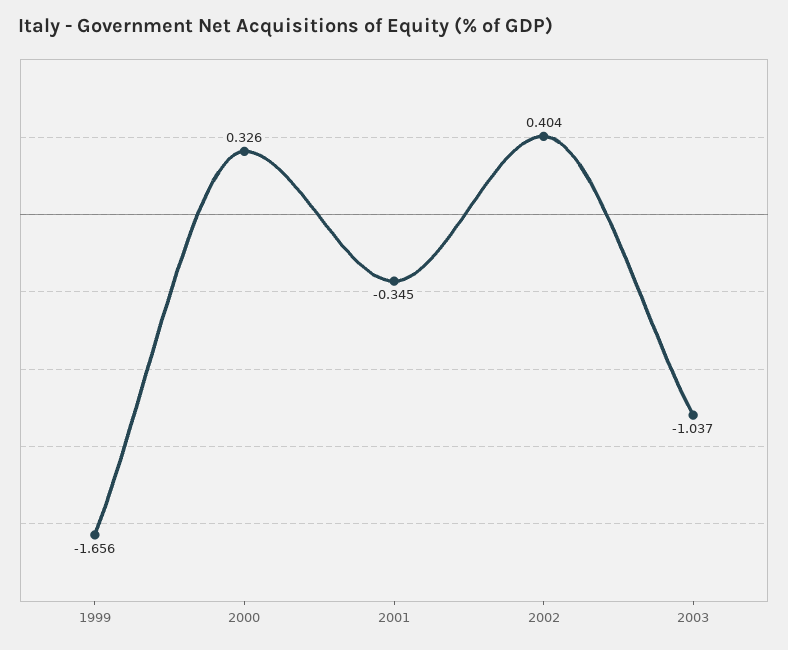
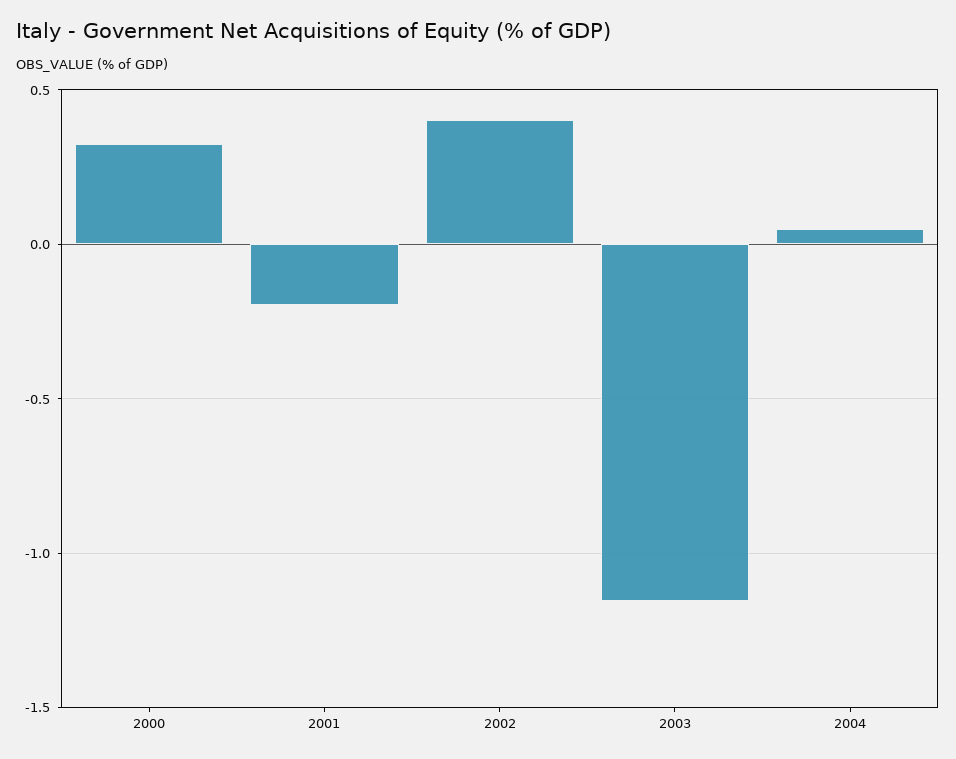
1999: -1.656 -> none
2001: -0.345 -> -0.2
2003: -1.037 -> -1.15
2004: none -> 0.05

